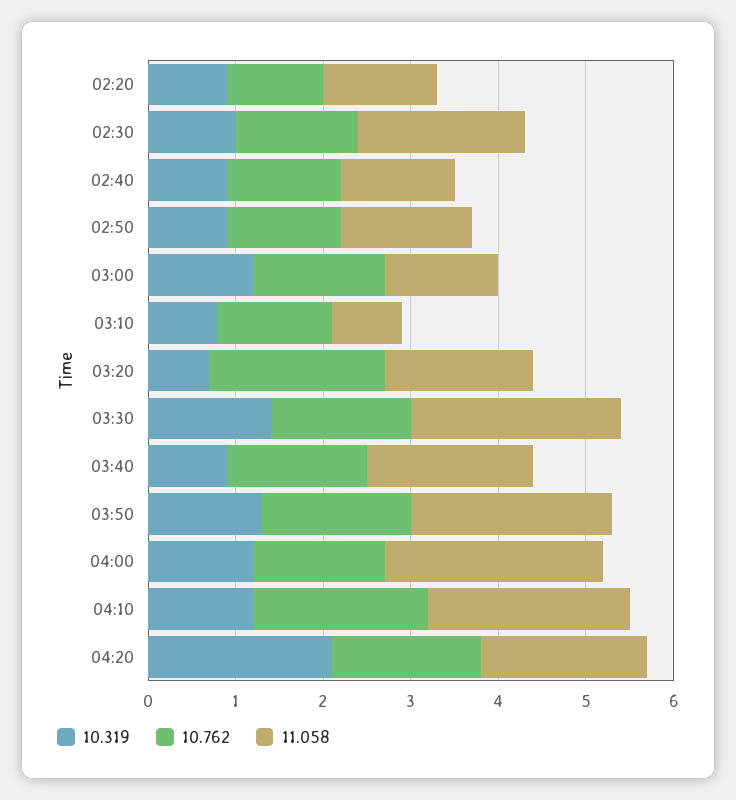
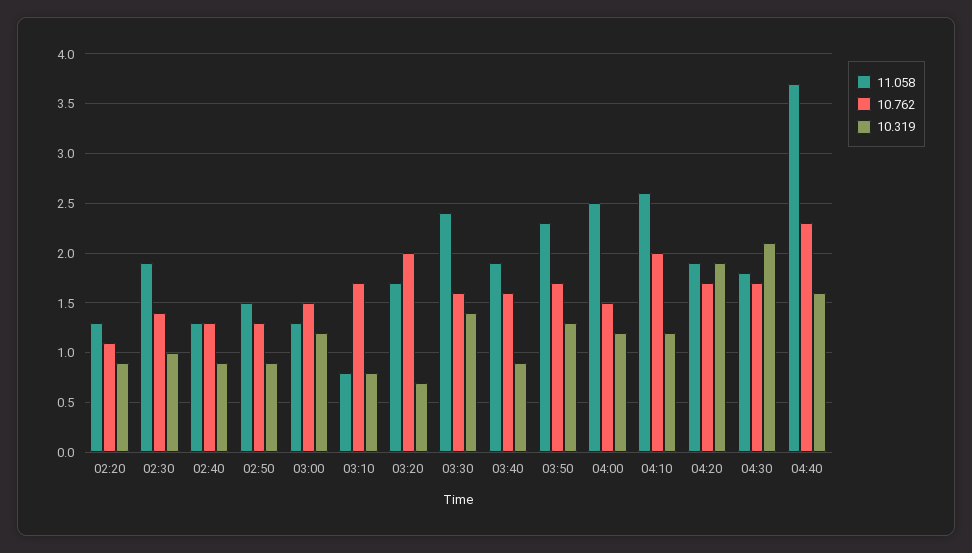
10.762, 03:10: 1.3 -> 1.7
11.058, 04:10: 2.3 -> 2.6
10.319, 04:20: 2.1 -> 1.9
11.058, 04:30: none -> 1.8
10.762, 04:30: none -> 1.7
10.319, 04:30: none -> 2.1
11.058, 04:40: none -> 3.7
10.762, 04:40: none -> 2.3
10.319, 04:40: none -> 1.6

